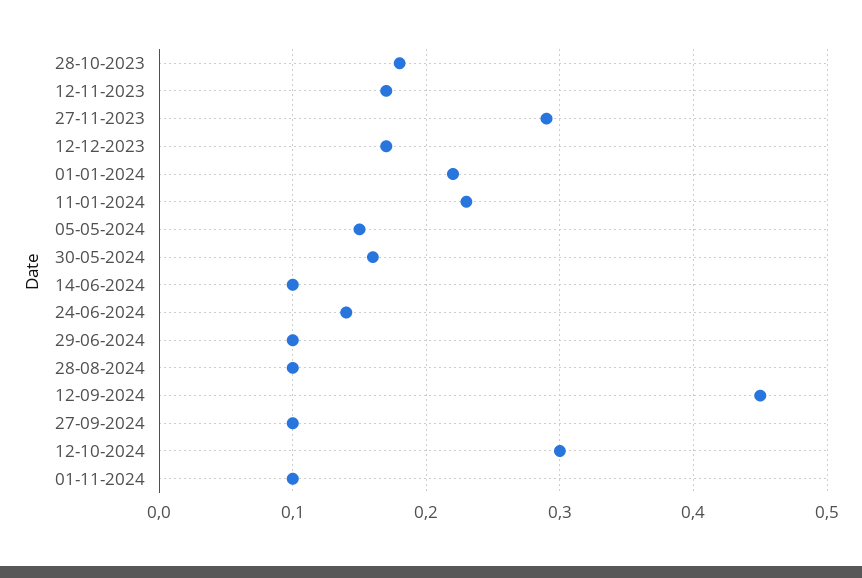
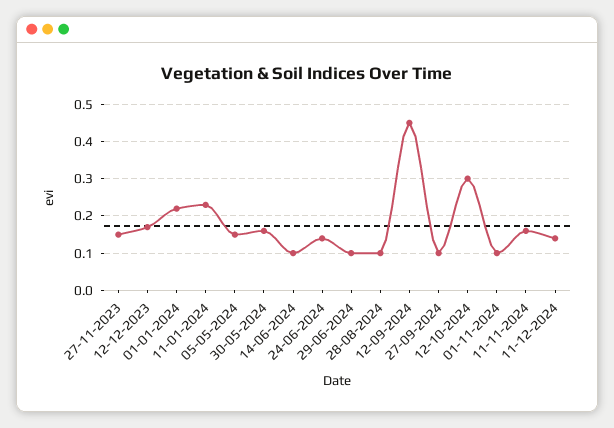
28-10-2023: 0.18 -> none
12-11-2023: 0.17 -> none
27-11-2023: 0.29 -> 0.15
11-11-2024: none -> 0.15
11-12-2024: none -> 0.15

